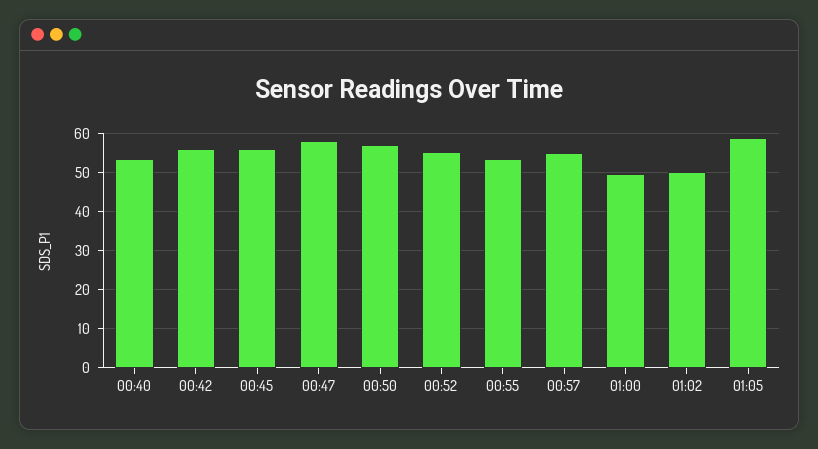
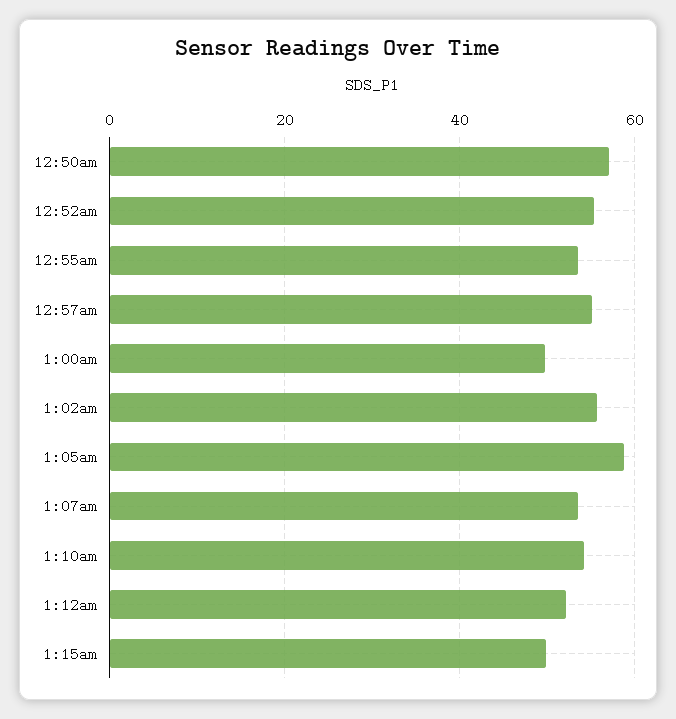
00:40: 54 -> none
00:42: 56 -> none
00:45: 56 -> none
00:47: 58 -> none
01:02: 50 -> 56
1:07am: none -> 54
1:10am: none -> 54
1:12am: none -> 52
1:15am: none -> 50

